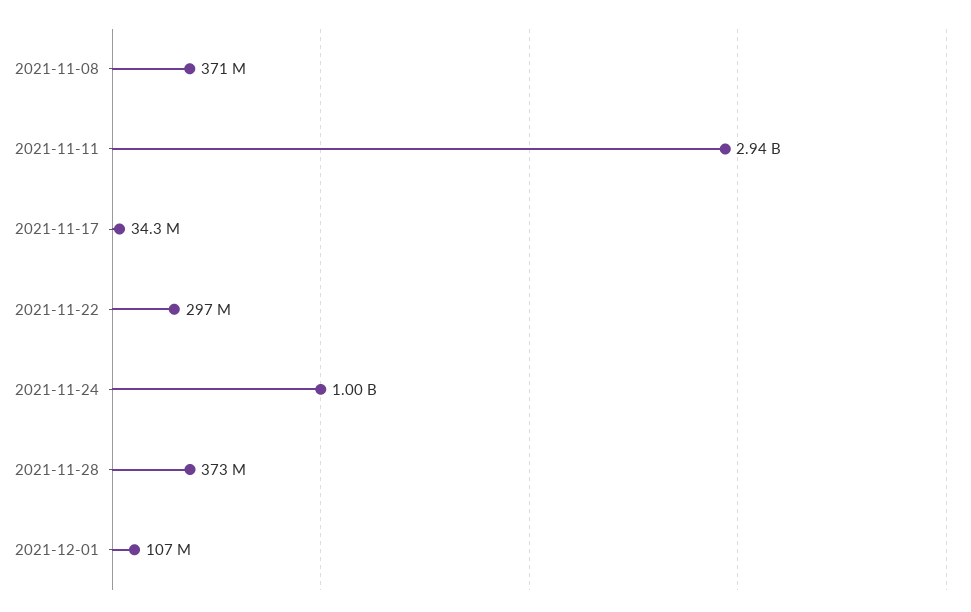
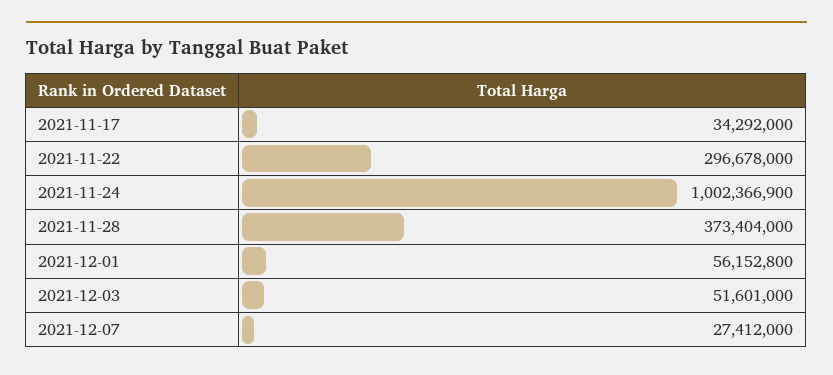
2021-11-08: 371000000 -> none
2021-11-11: 2940000000 -> none
2021-12-01: 107000000 -> 56152800
2021-12-03: none -> 51601000
2021-12-07: none -> 27412000

